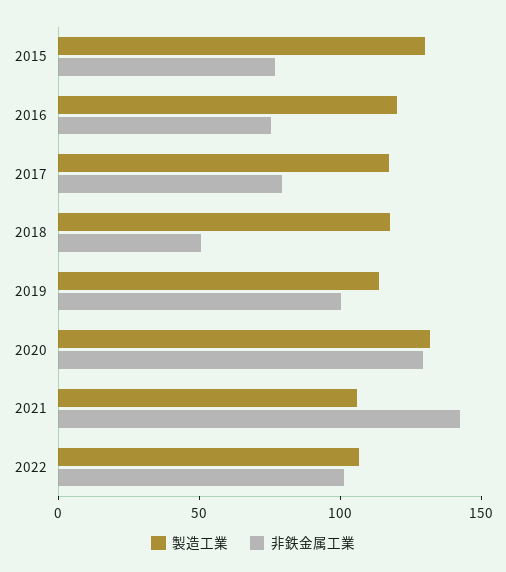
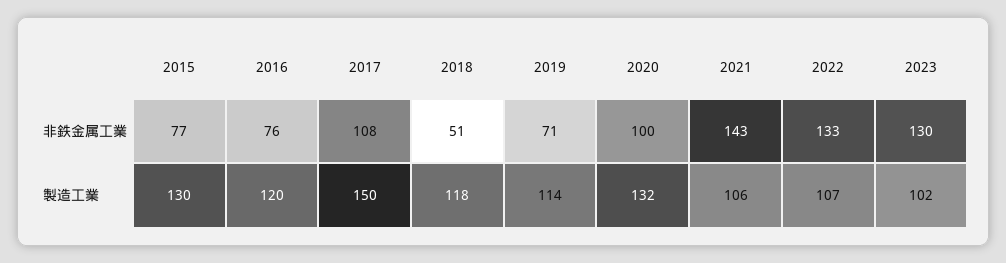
製造工業, 2017: 120 -> 150
非鉄金属工業, 2017: 80 -> 108
非鉄金属工業, 2019: 100 -> 71
非鉄金属工業, 2020: 130 -> 100
非鉄金属工業, 2022: 100 -> 133
非鉄金属工業, 2023: none -> 130
製造工業, 2023: none -> 102

